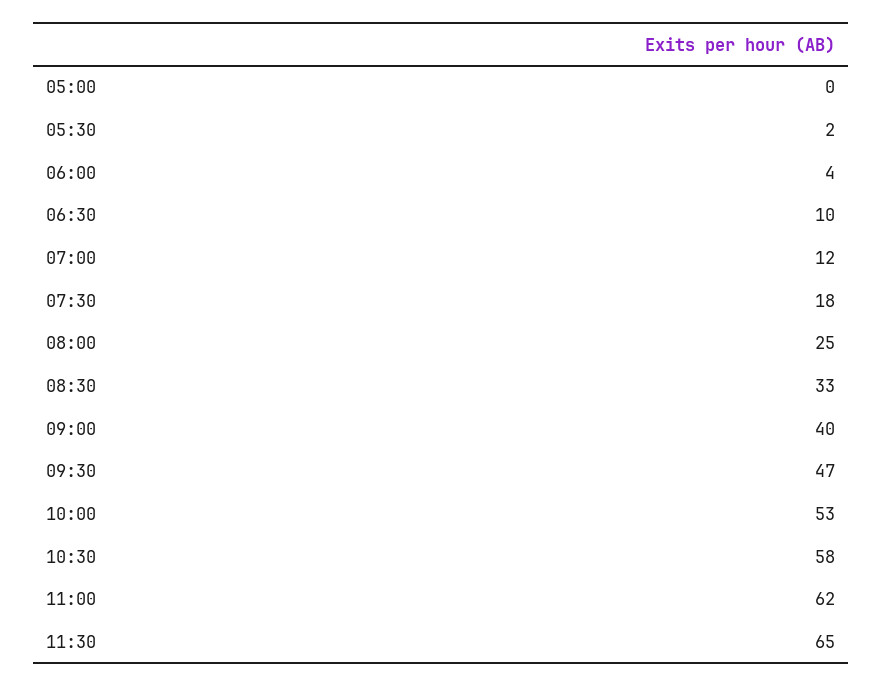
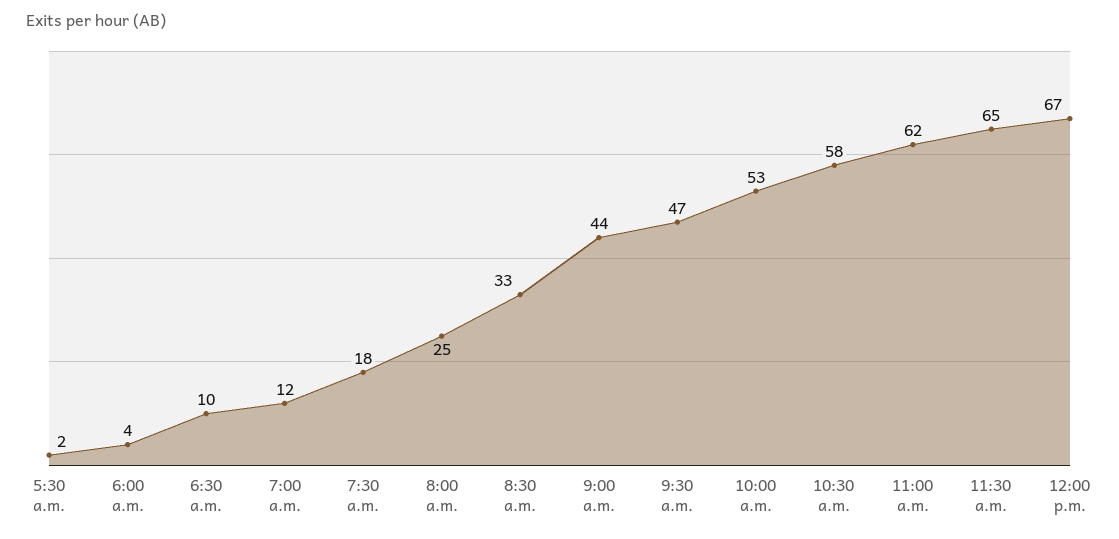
05:00: 0 -> none
09:00: 40 -> 44
12:00 p.m.: none -> 67

